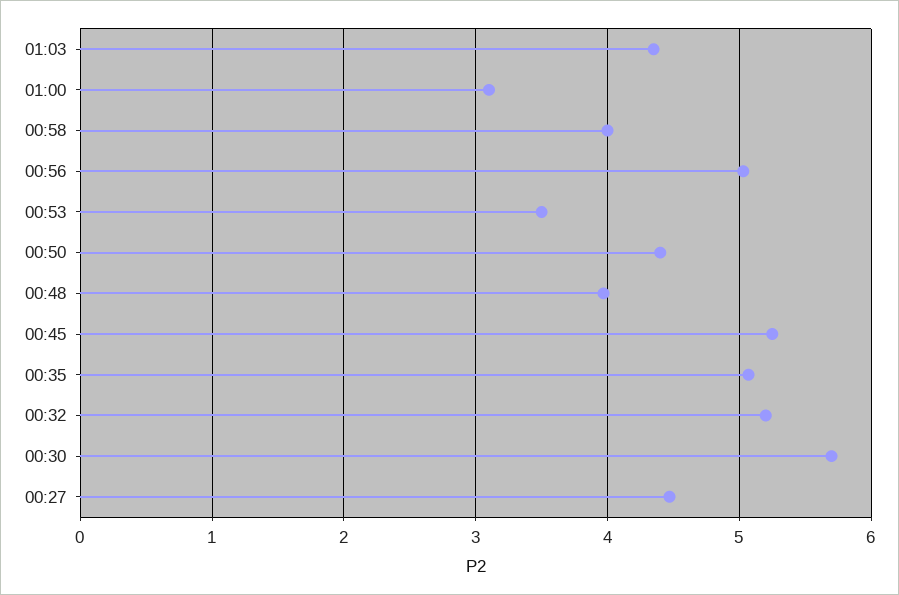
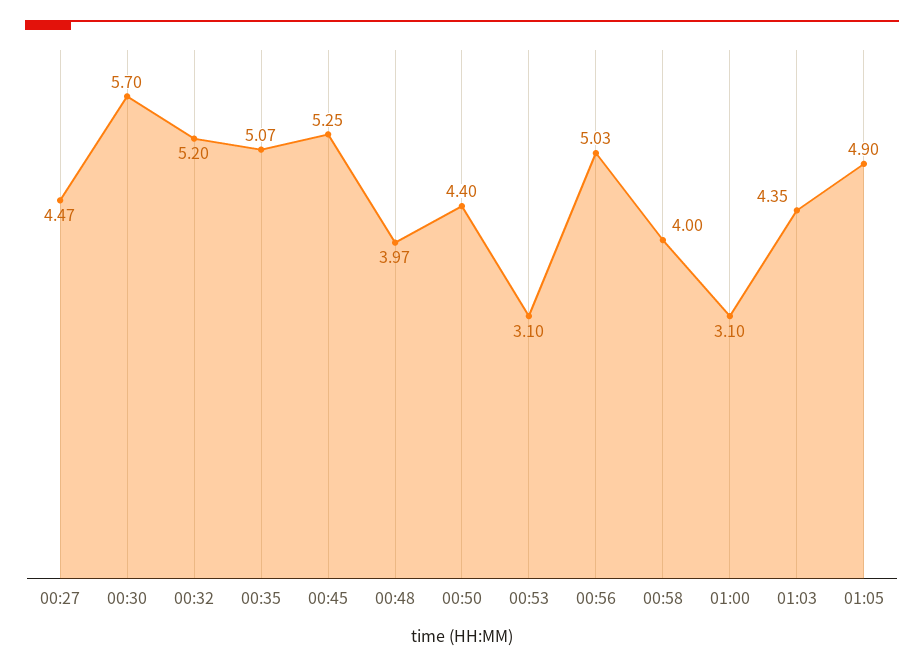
00:53: 3.5 -> 3.1
01:05: none -> 4.9

